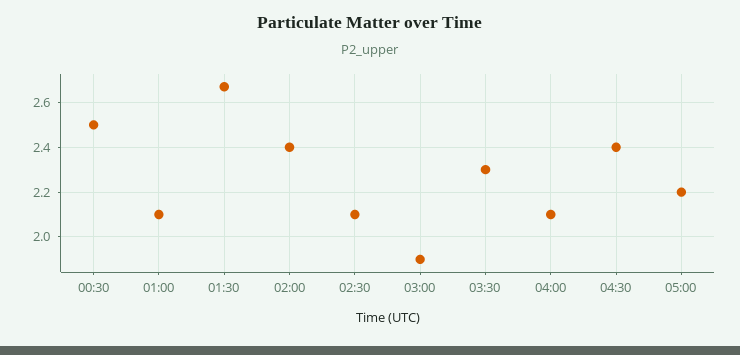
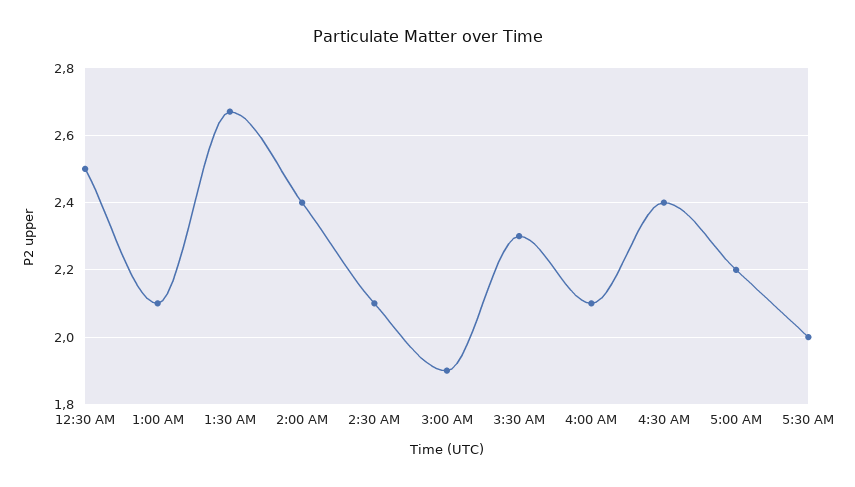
5:30 AM: none -> 2

